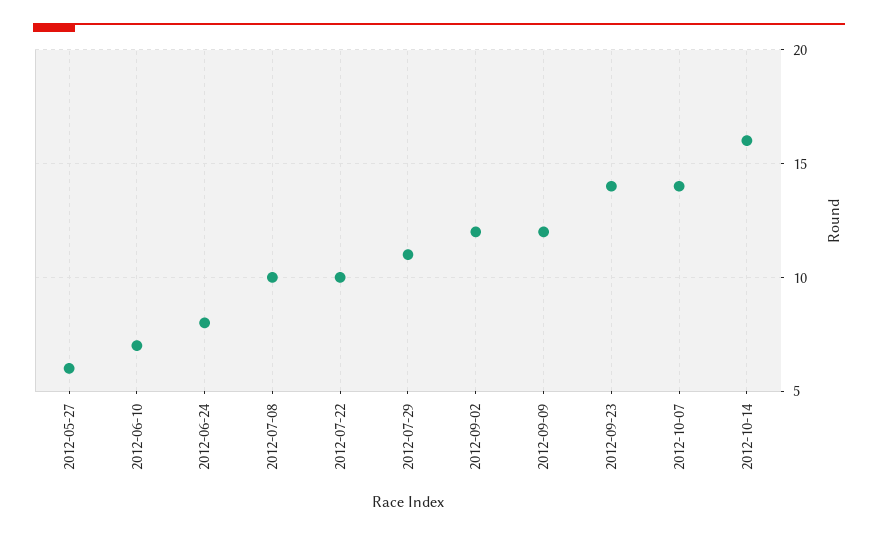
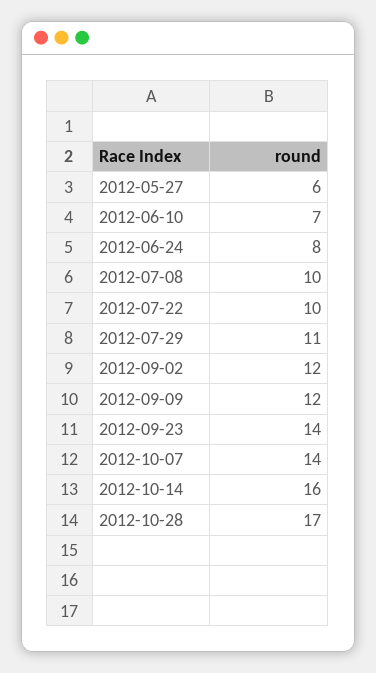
2012-10-28: none -> 17

